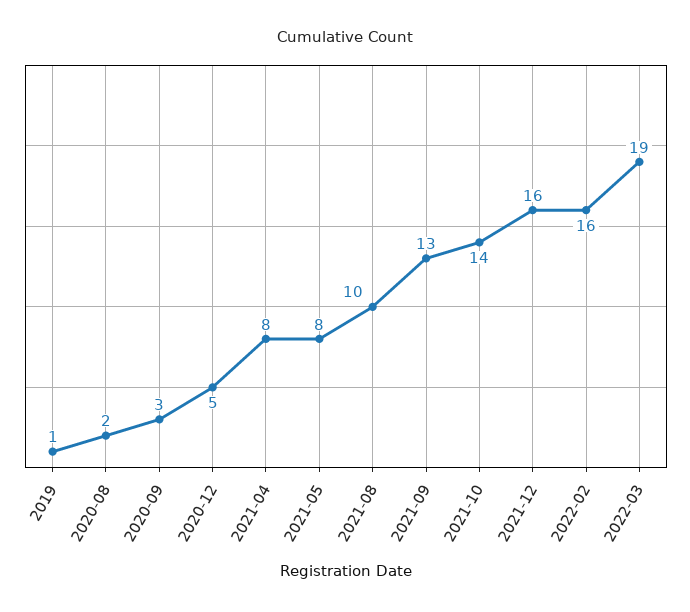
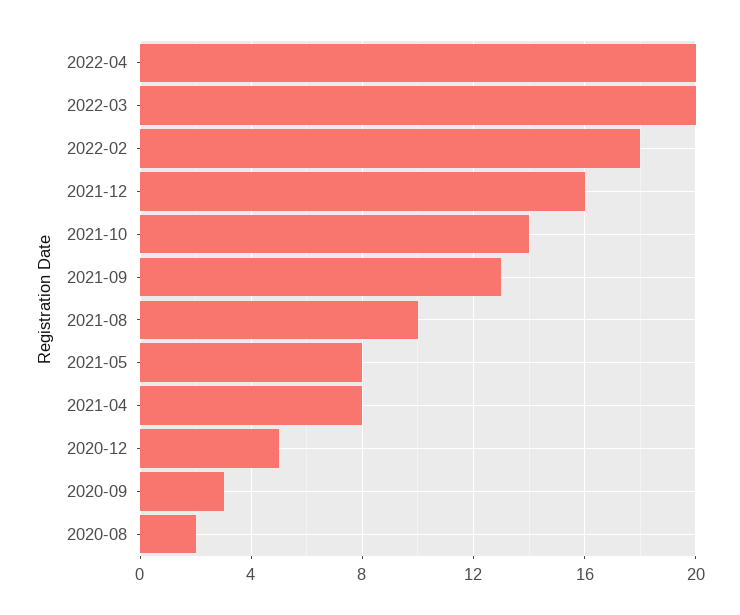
2019: 1 -> none
2022-02: 16 -> 18
2022-03: 19 -> 20
2022-04: none -> 20

